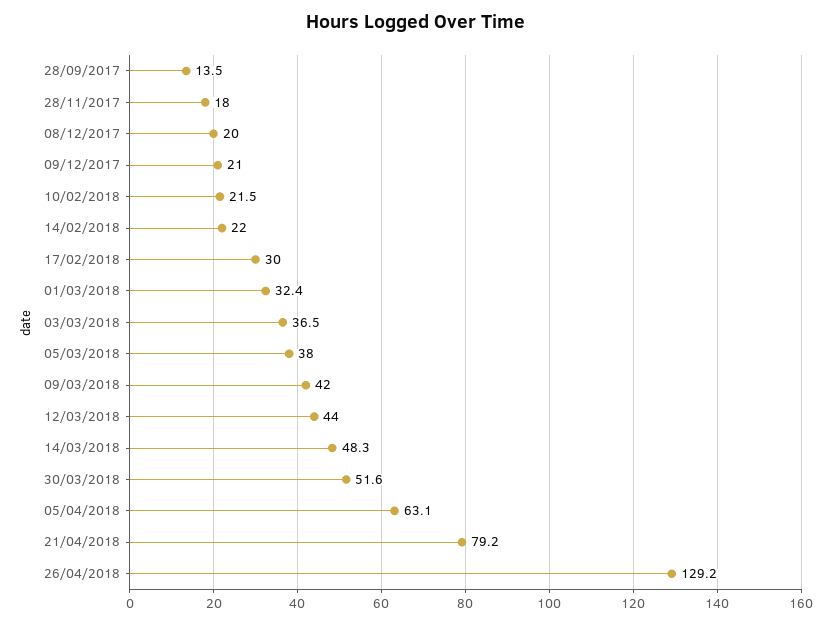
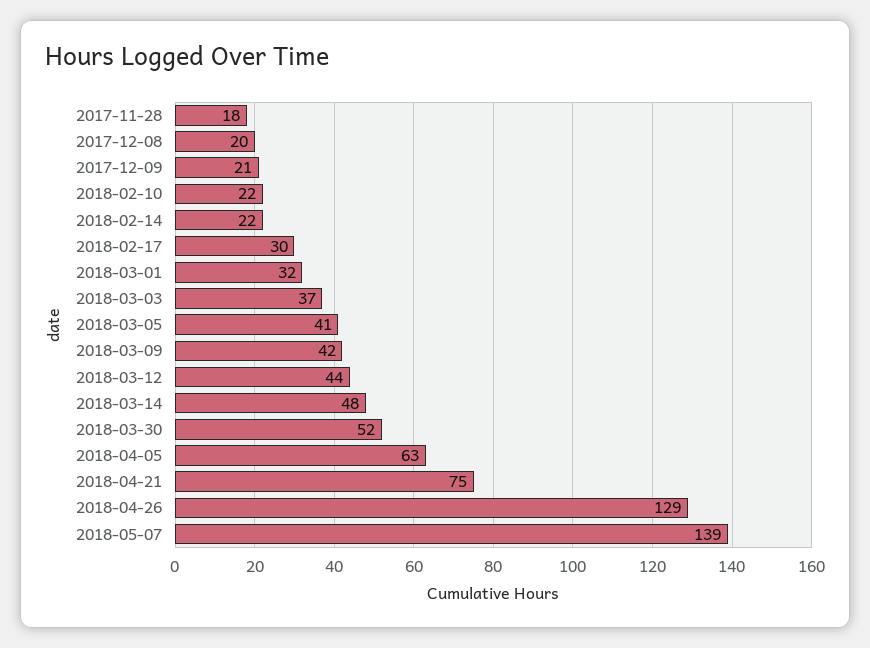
28/09/2017: 13.5 -> none
05/03/2018: 38 -> 41
21/04/2018: 79.2 -> 75
2018-05-07: none -> 139

